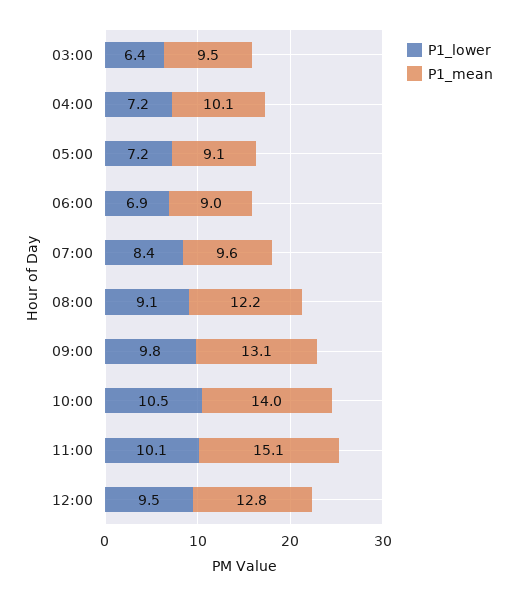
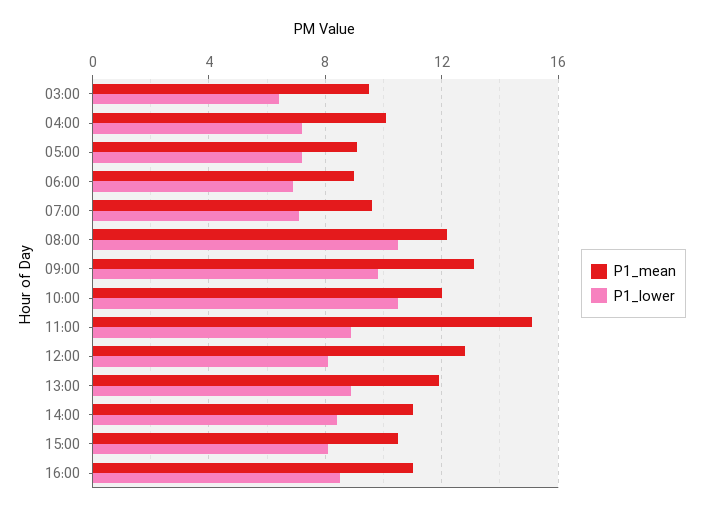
P1_lower, 07:00: 8.4 -> 7
P1_lower, 08:00: 9.1 -> 10.5
P1_mean, 10:00: 14 -> 12
P1_lower, 11:00: 10.1 -> 9
P1_lower, 12:00: 9.5 -> 8
P1_mean, 13:00: none -> 12
P1_lower, 13:00: none -> 9
P1_mean, 14:00: none -> 11
P1_lower, 14:00: none -> 8.5
P1_mean, 15:00: none -> 10.5
P1_lower, 15:00: none -> 8
P1_mean, 16:00: none -> 11
P1_lower, 16:00: none -> 8.5

